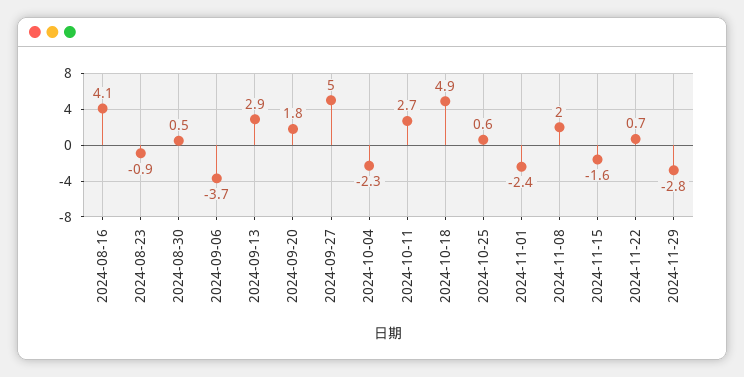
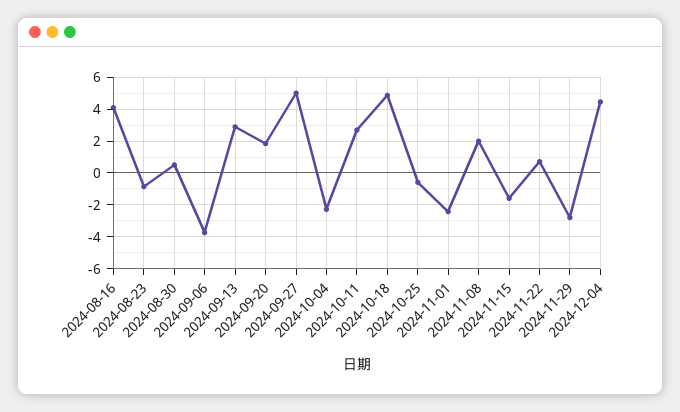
2024-10-25: 0.6 -> -0.5
2024-12-04: none -> 4.5

